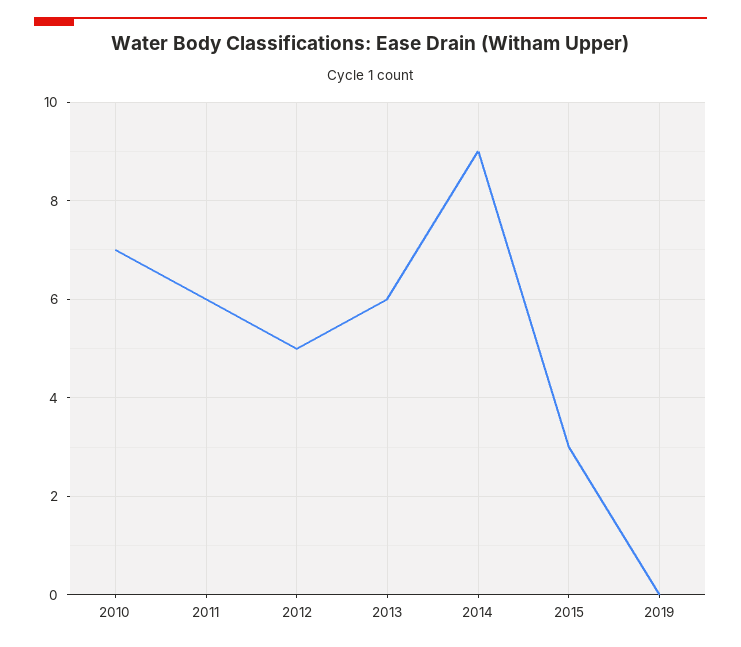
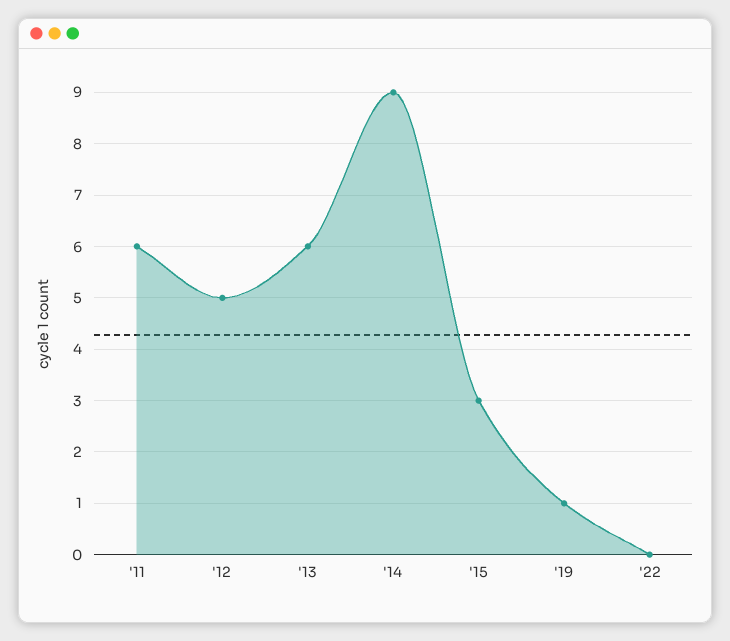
2010: 7 -> none
2019: 0 -> 1
'22: none -> 0

